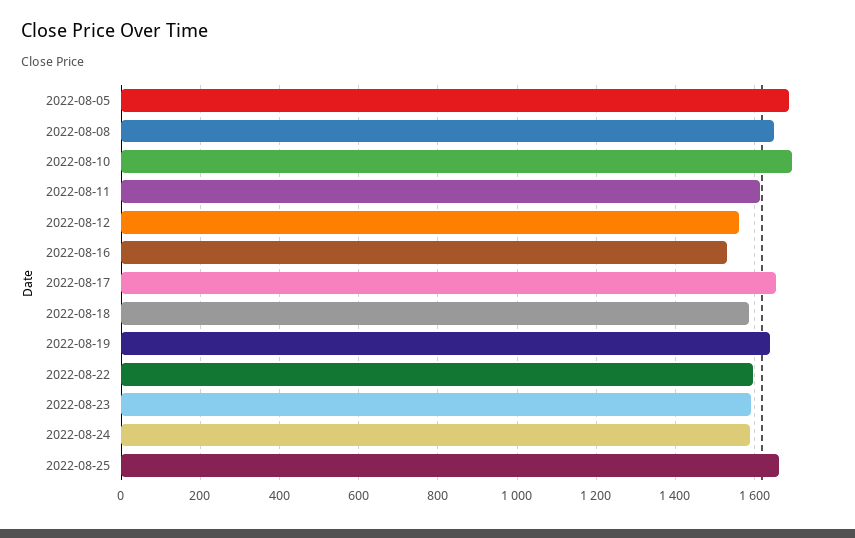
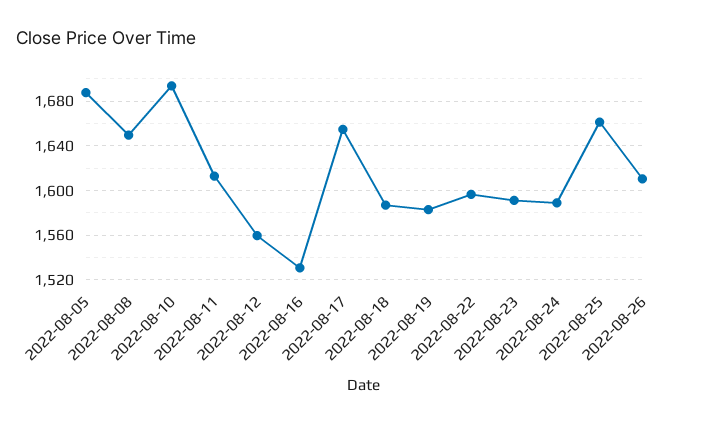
2022-08-19: 1640 -> 1580
2022-08-26: none -> 1610

